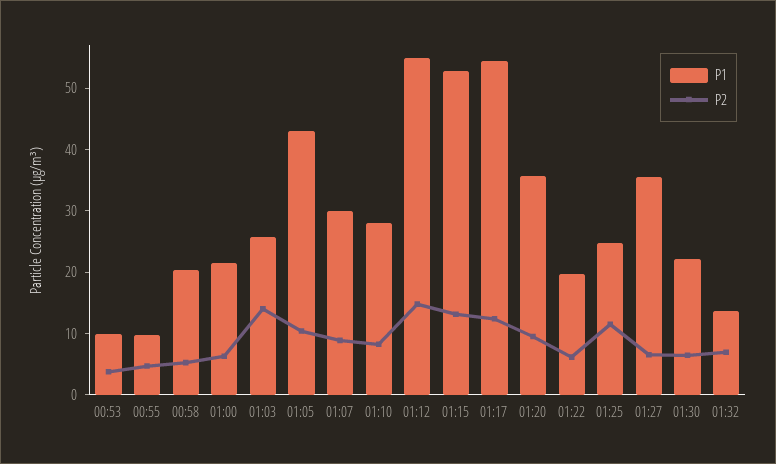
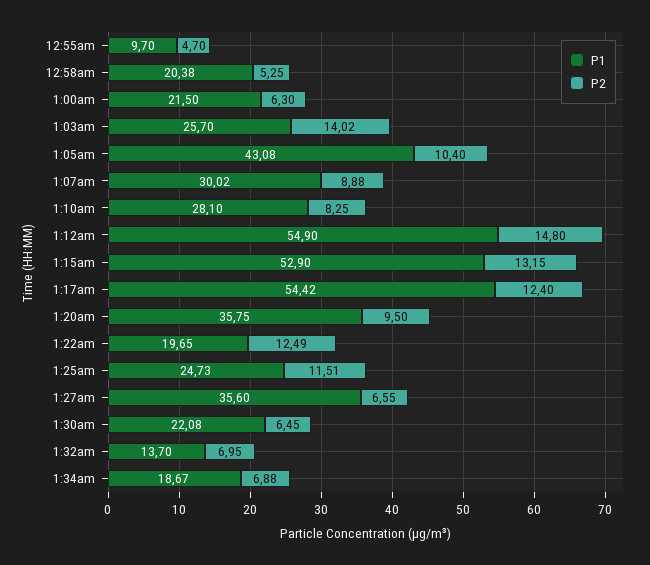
P1, 00:53: 10 -> none
P2, 00:53: 4 -> none
P2, 01:22: 6 -> 12.49
P1, 1:34am: none -> 18.67
P2, 1:34am: none -> 6.88

